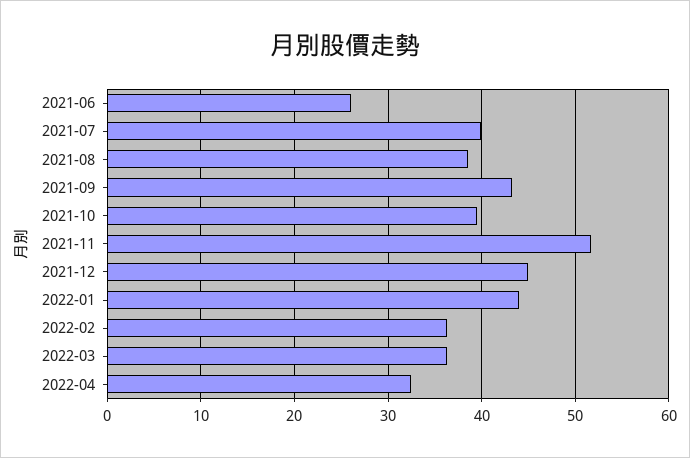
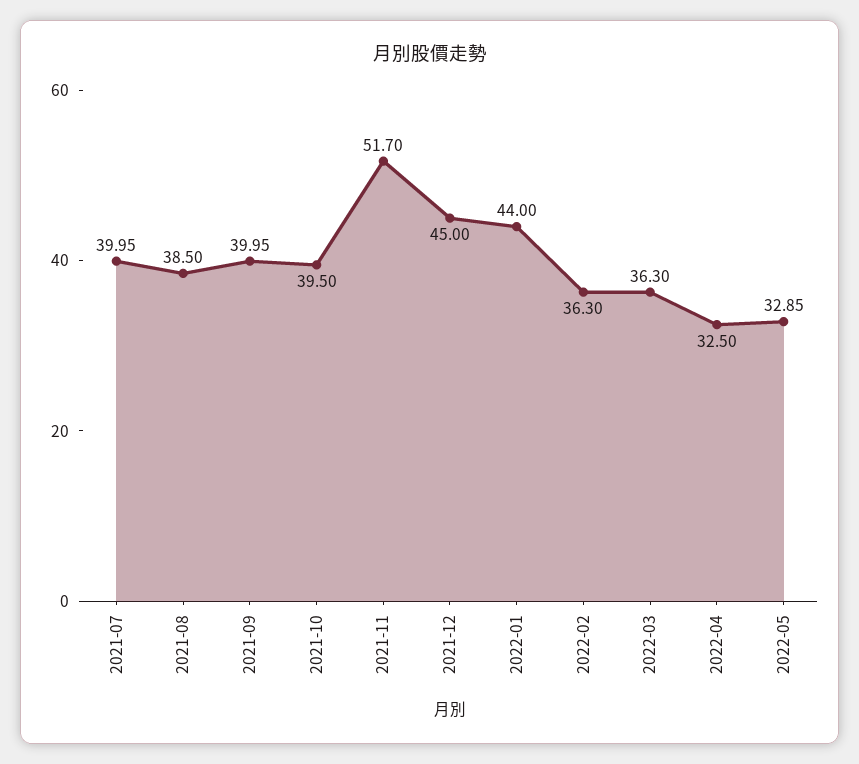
2021-06: 26 -> none
2021-09: 43 -> 39.95
2022-05: none -> 32.85

